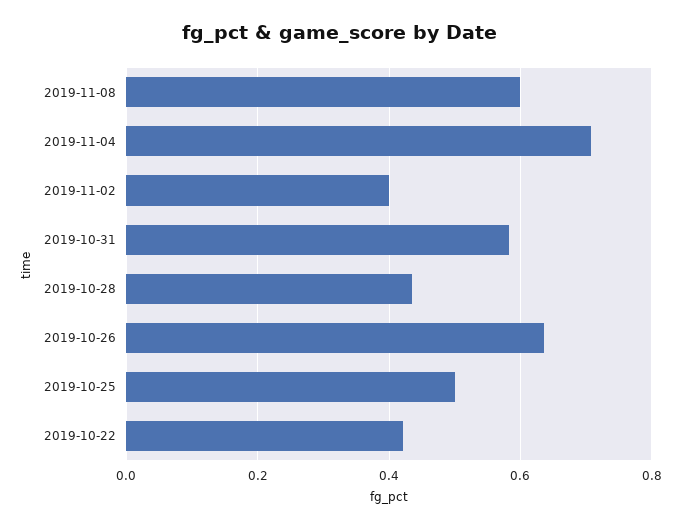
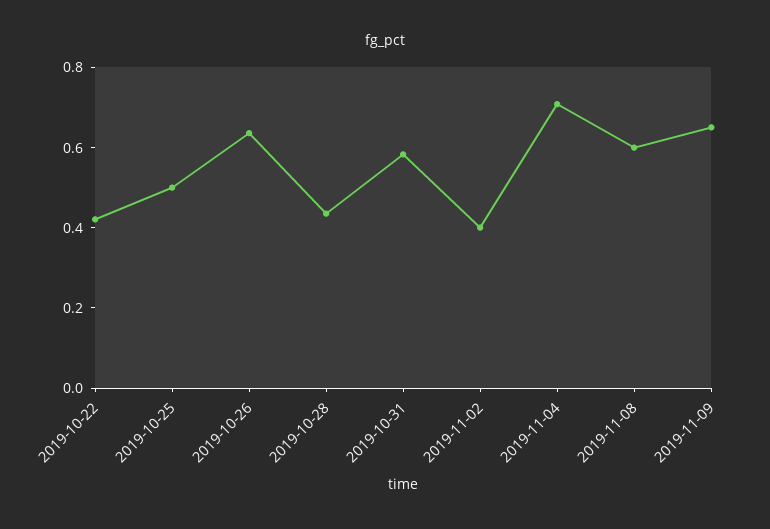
2019-11-09: none -> 0.65

